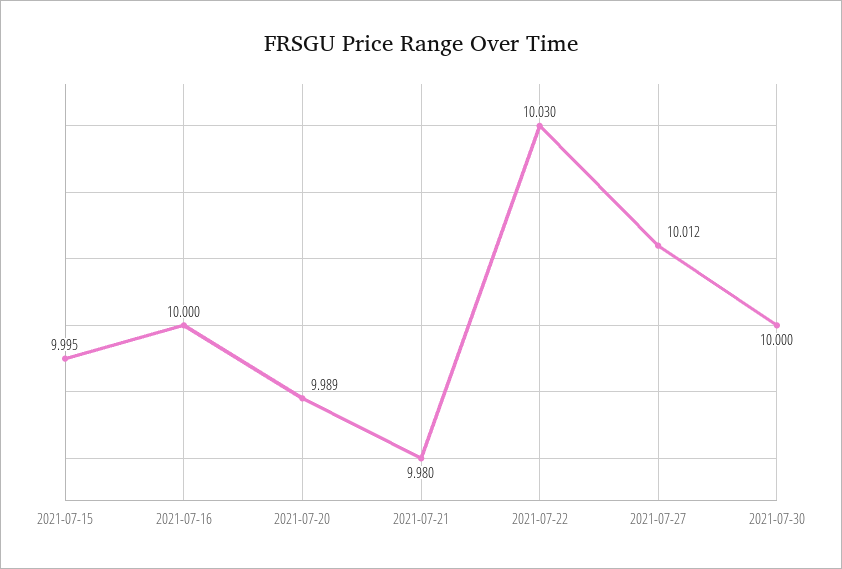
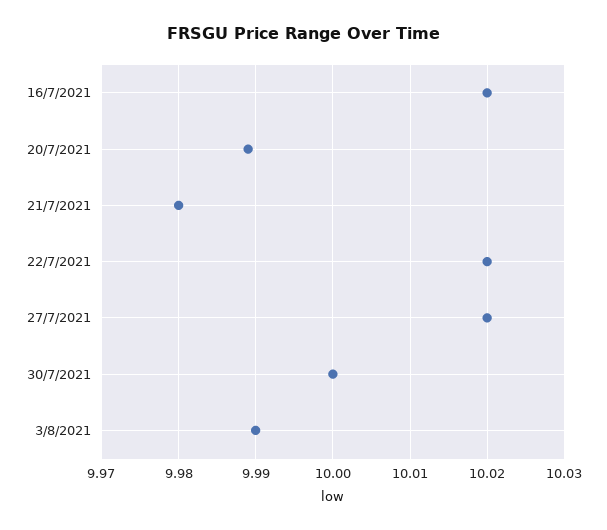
2021-07-15: 9.995 -> none
2021-07-16: 10 -> 10.02
2021-07-22: 10.03 -> 10.02
2021-07-27: 10.012 -> 10.02
3/8/2021: none -> 9.99

